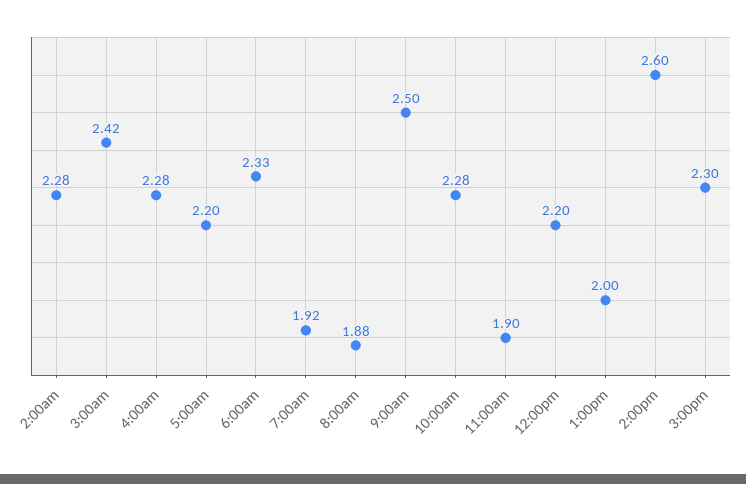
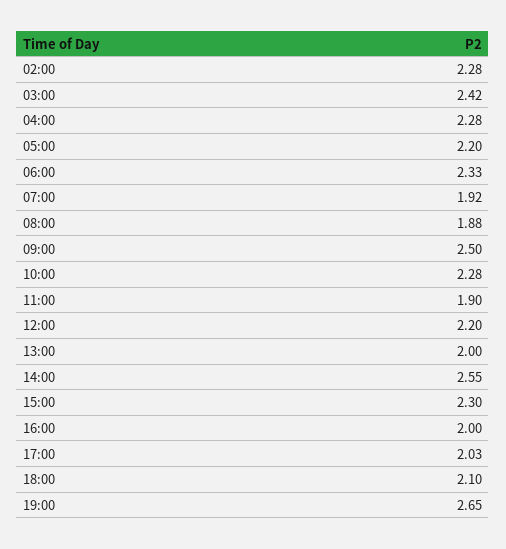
2:00pm: 2.6 -> 2.55
16:00: none -> 2
17:00: none -> 2.03
18:00: none -> 2.1
19:00: none -> 2.65

